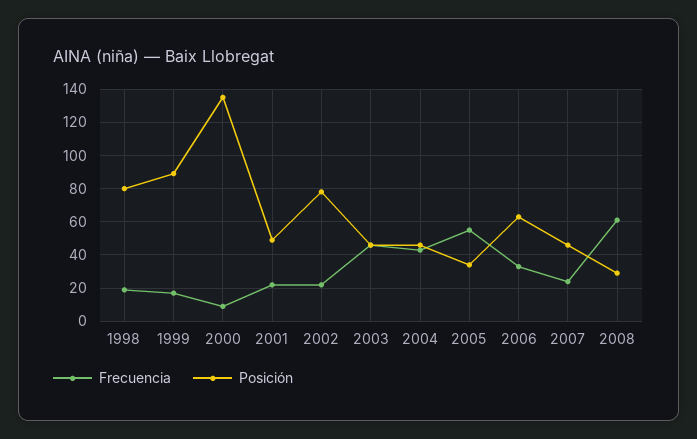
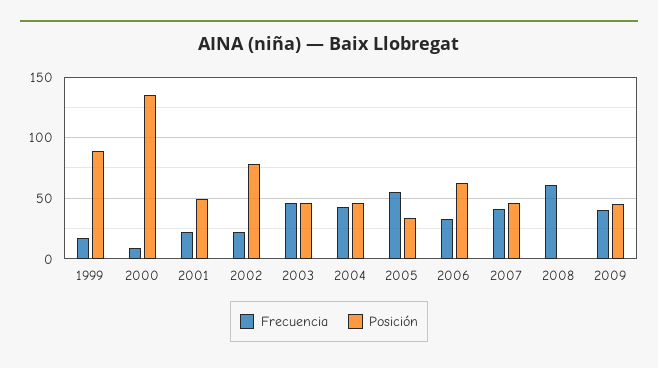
Frecuencia, 1998: 20 -> none
Posición, 1998: 80 -> none
Frecuencia, 2007: 25 -> 40
Posición, 2008: 30 -> 0
Frecuencia, 2009: none -> 40
Posición, 2009: none -> 45

